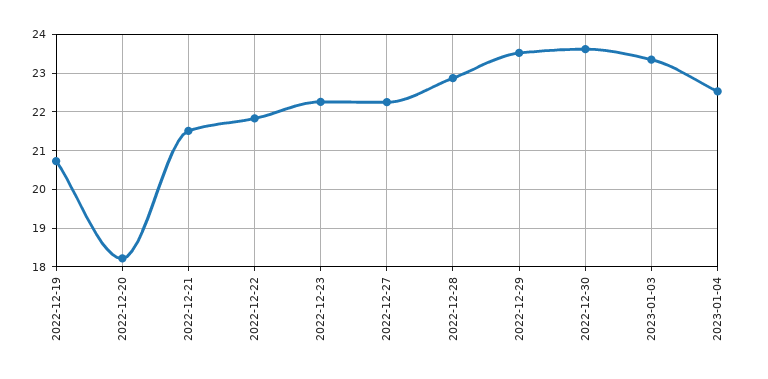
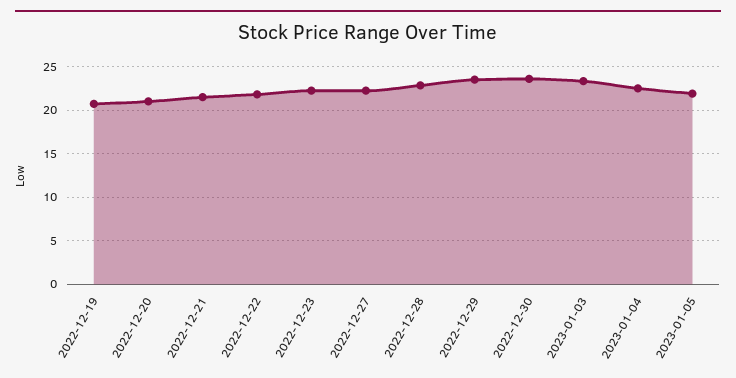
2022-12-20: 18.2 -> 21
2023-01-05: none -> 22

